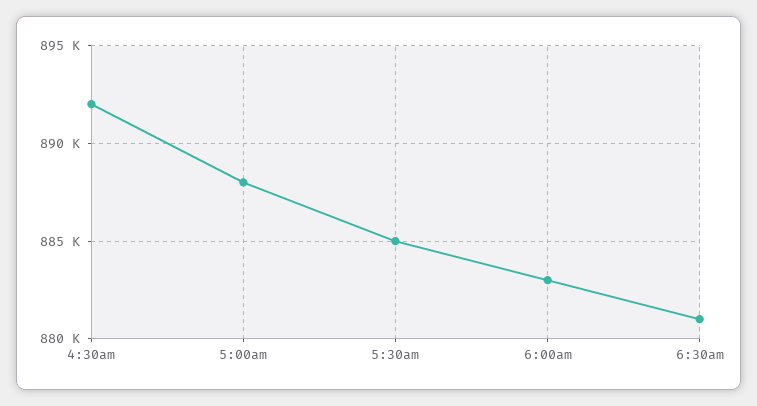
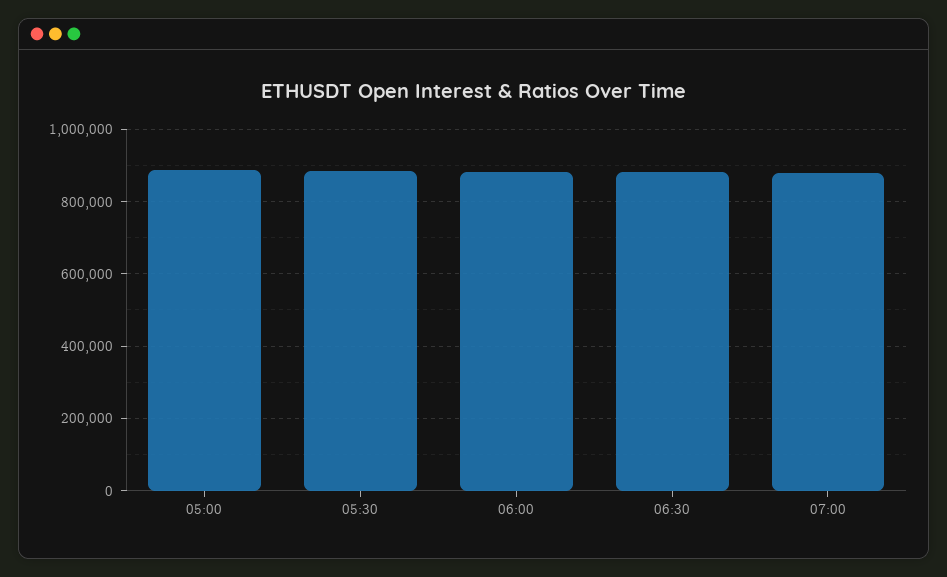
4:30am: 892000 -> none
07:00: none -> 880000

